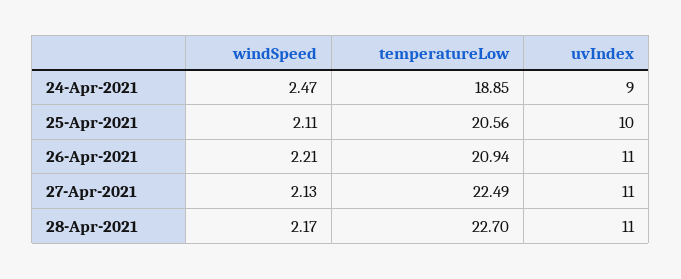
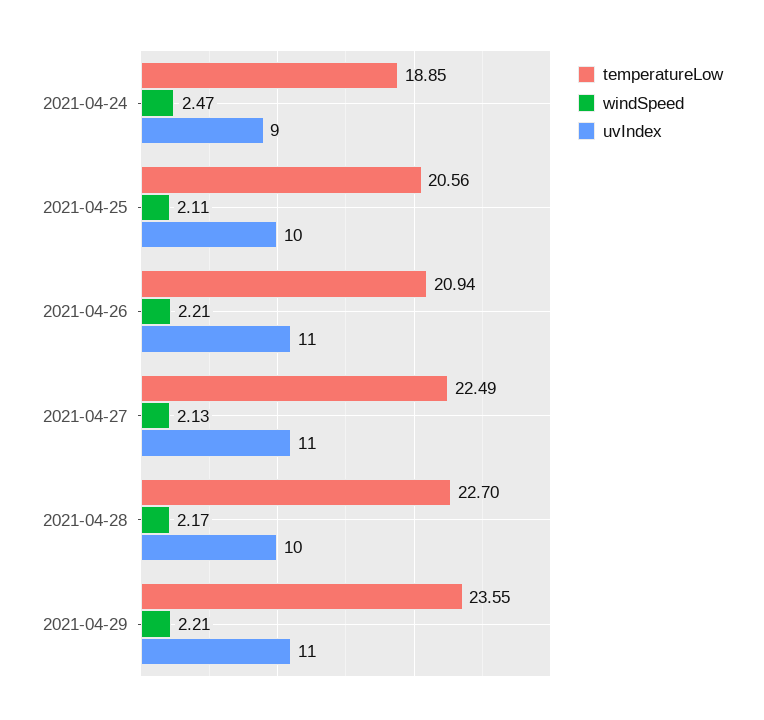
uvIndex, 28-Apr-2021: 11 -> 10
temperatureLow, 2021-04-29: none -> 23.55
windSpeed, 2021-04-29: none -> 2.21
uvIndex, 2021-04-29: none -> 11

